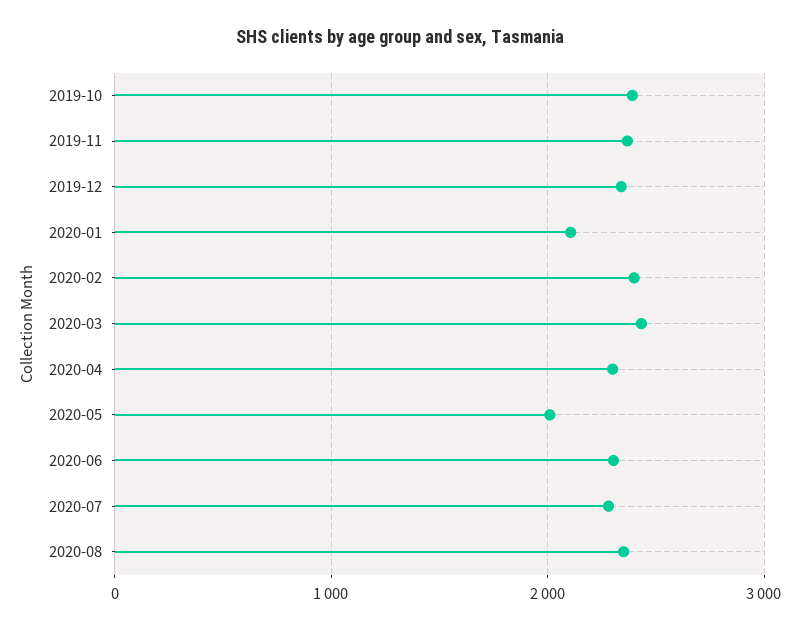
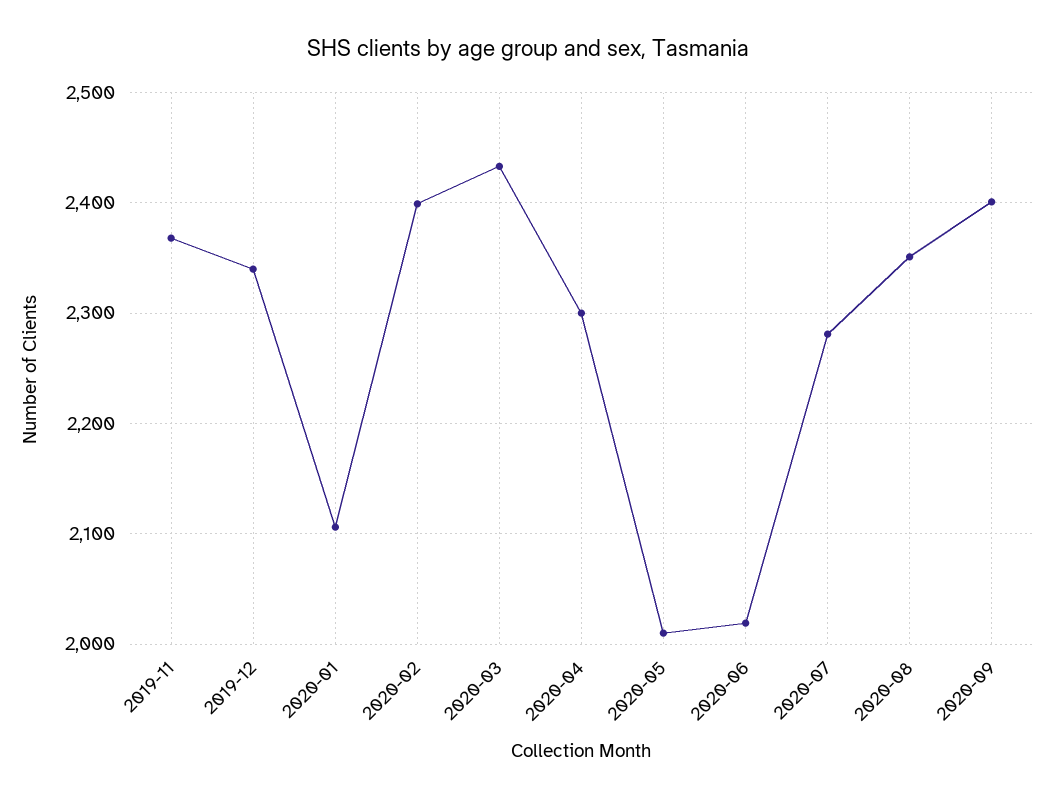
2019-10: 2400 -> none
2020-06: 2300 -> 2020
2020-09: none -> 2400

